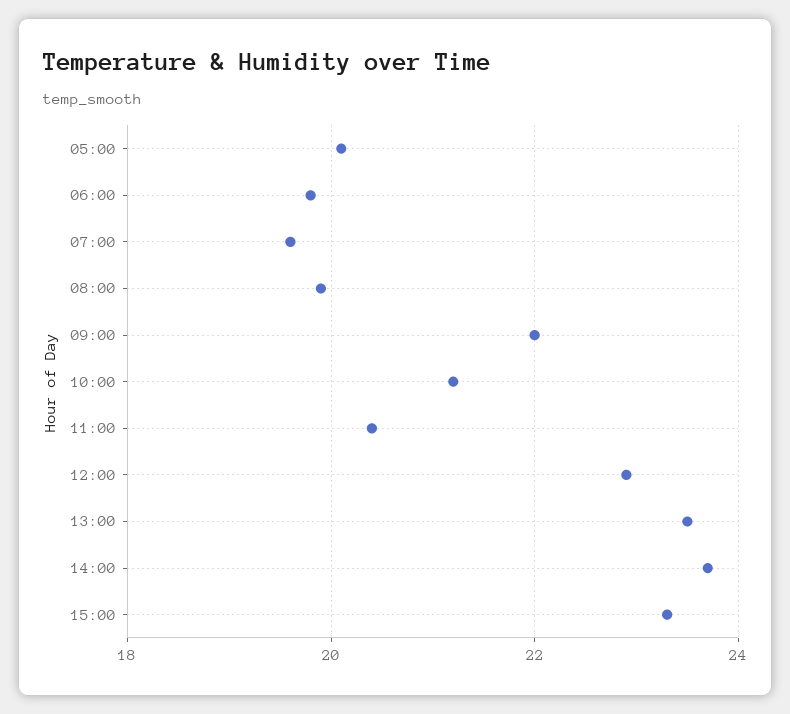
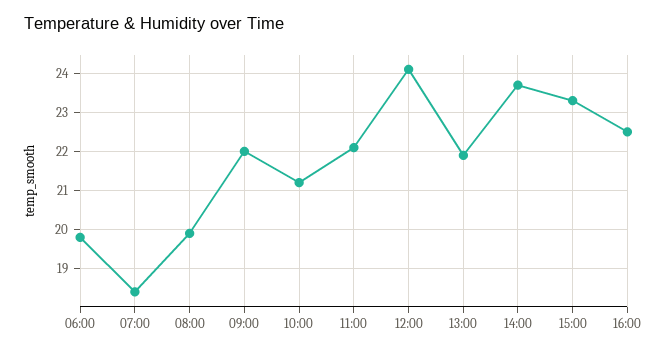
05:00: 20 -> none
07:00: 19.5 -> 18.5
11:00: 20.5 -> 22
12:00: 23 -> 24
13:00: 23.5 -> 22
16:00: none -> 22.5

